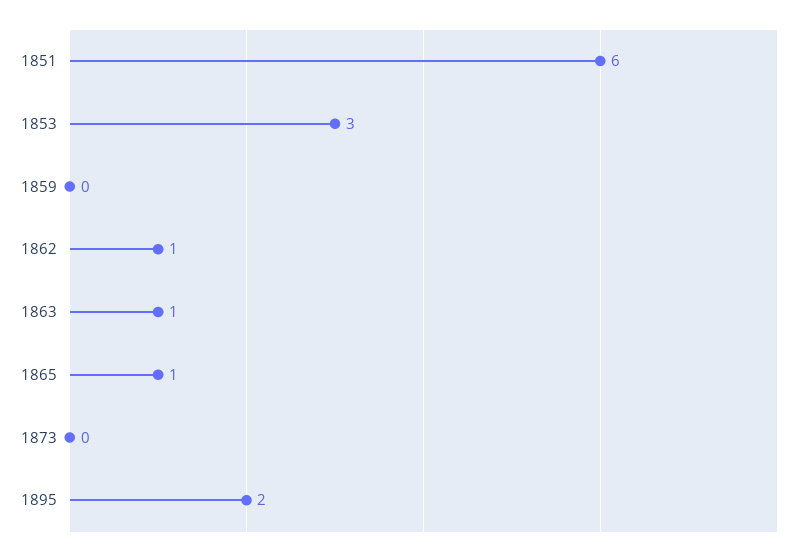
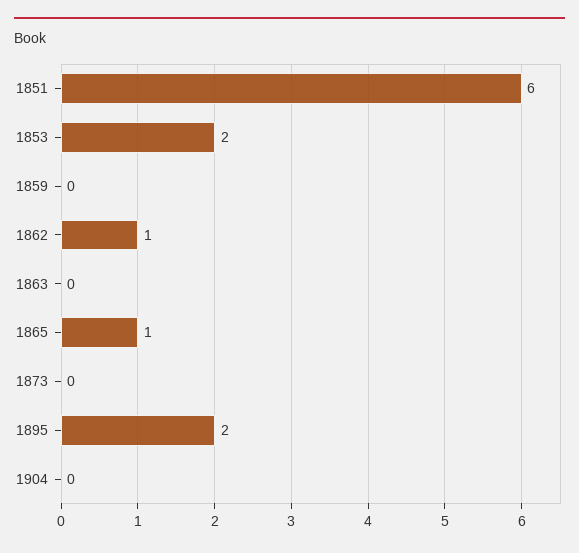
1853: 3 -> 2
1863: 1 -> 0
1904: none -> 0

